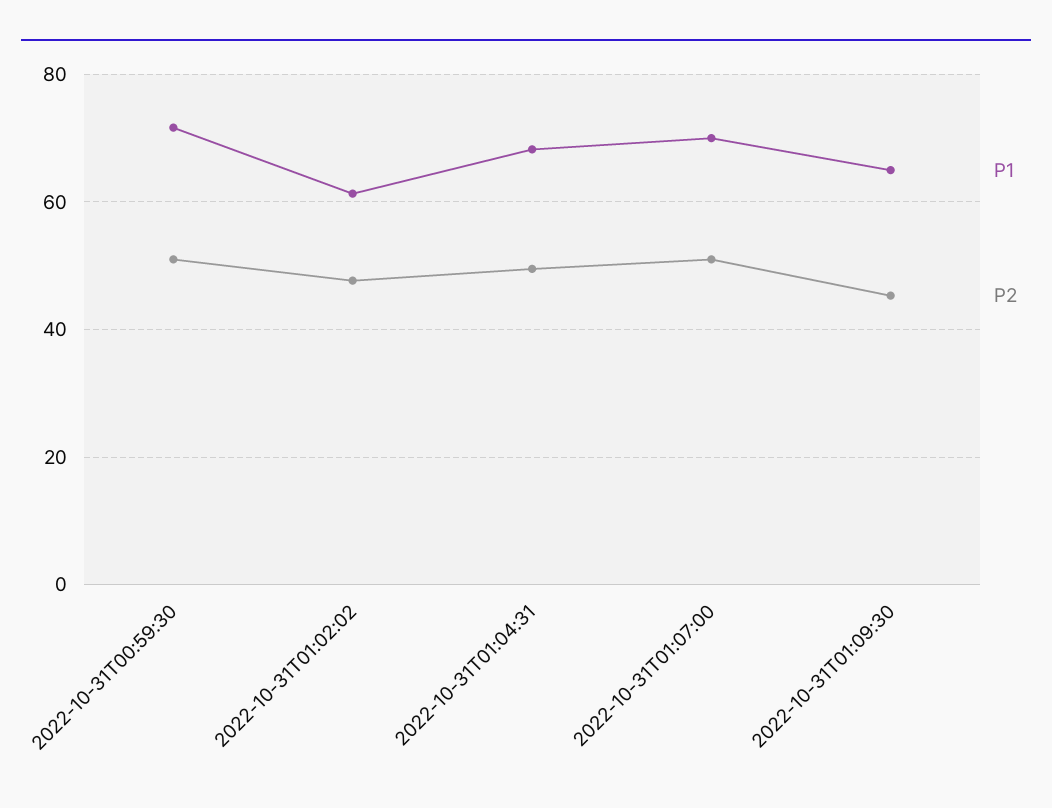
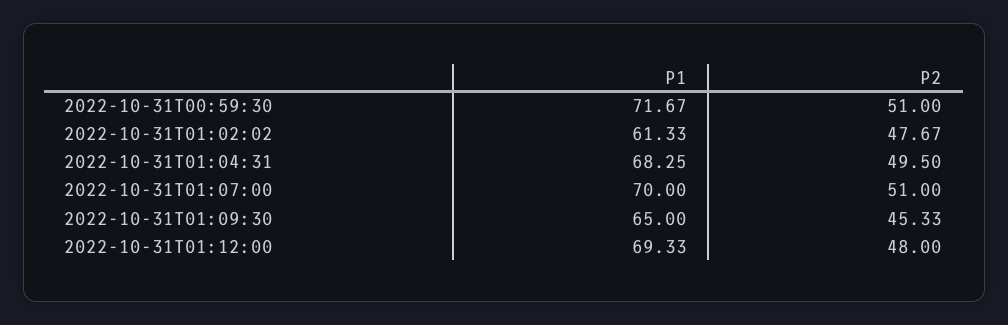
P1, 2022-10-31T01:12:00: none -> 69.33
P2, 2022-10-31T01:12:00: none -> 48

